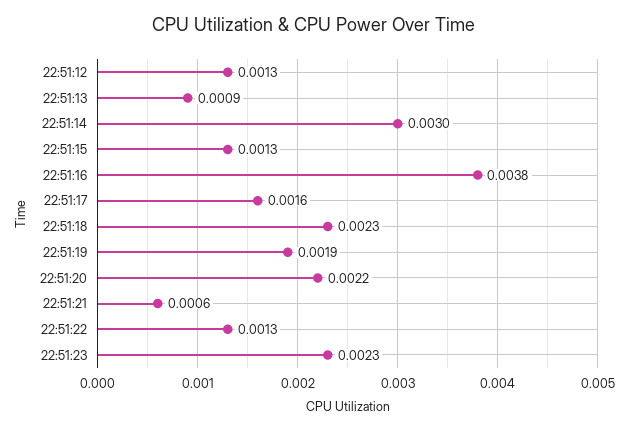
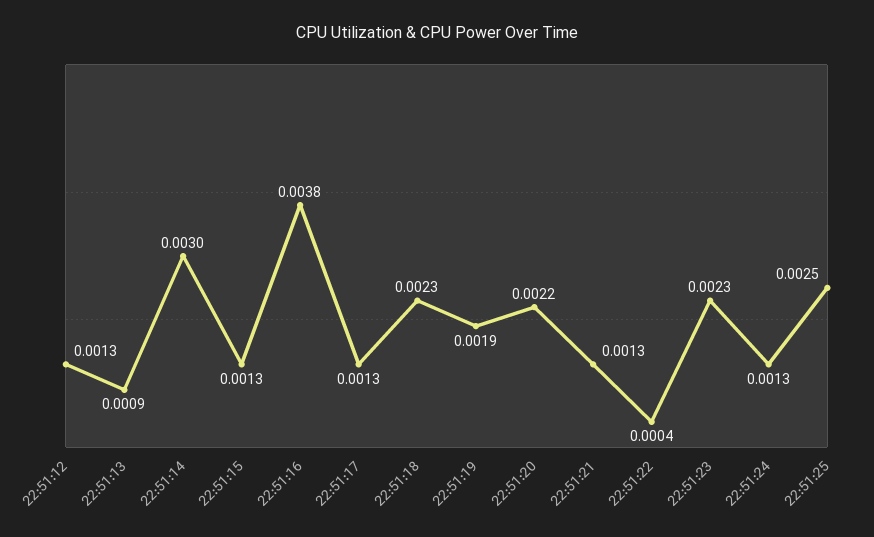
22:51:17: 0.0016 -> 0.0013
22:51:21: 0.0006 -> 0.0013
22:51:22: 0.0013 -> 0.0004
22:51:24: none -> 0.0013
22:51:25: none -> 0.0025

